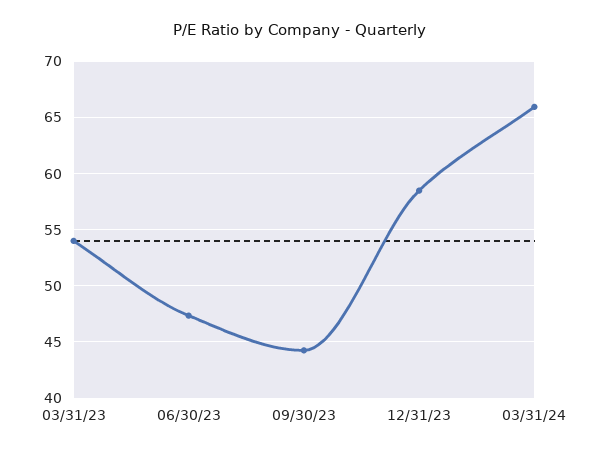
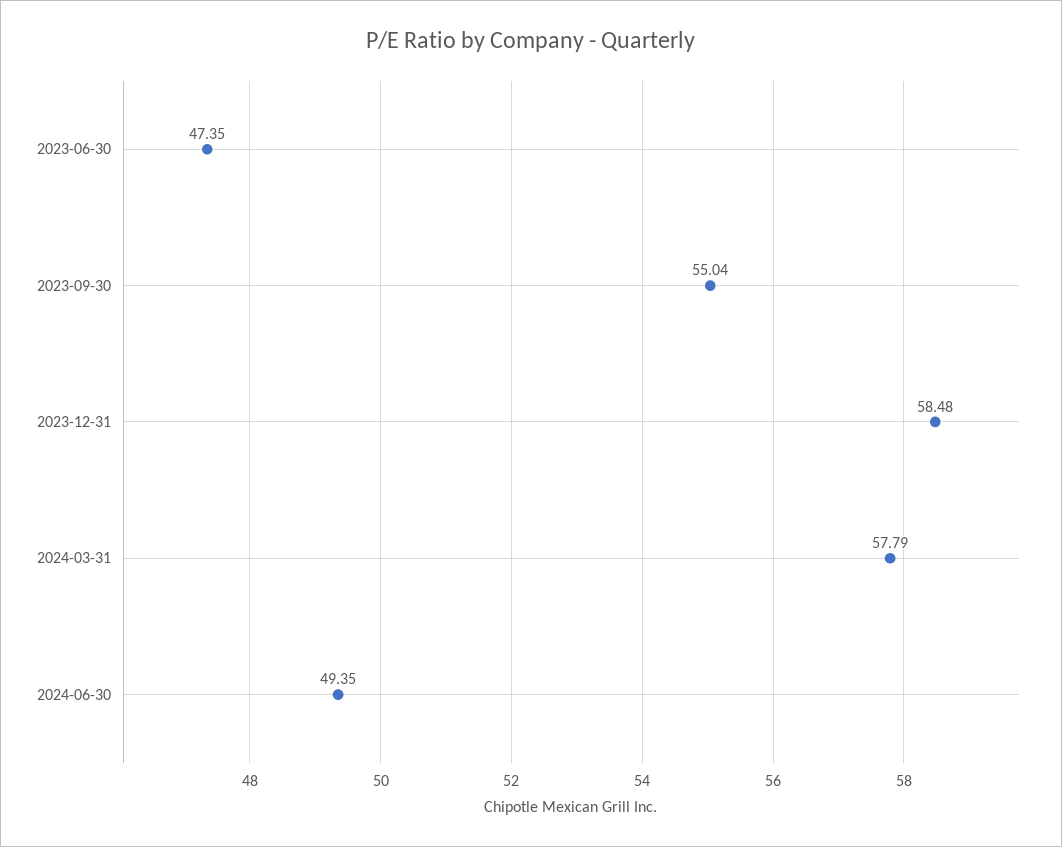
03/31/23: 54 -> none
09/30/23: 44 -> 55.04
03/31/24: 66 -> 57.79
2024-06-30: none -> 49.35

